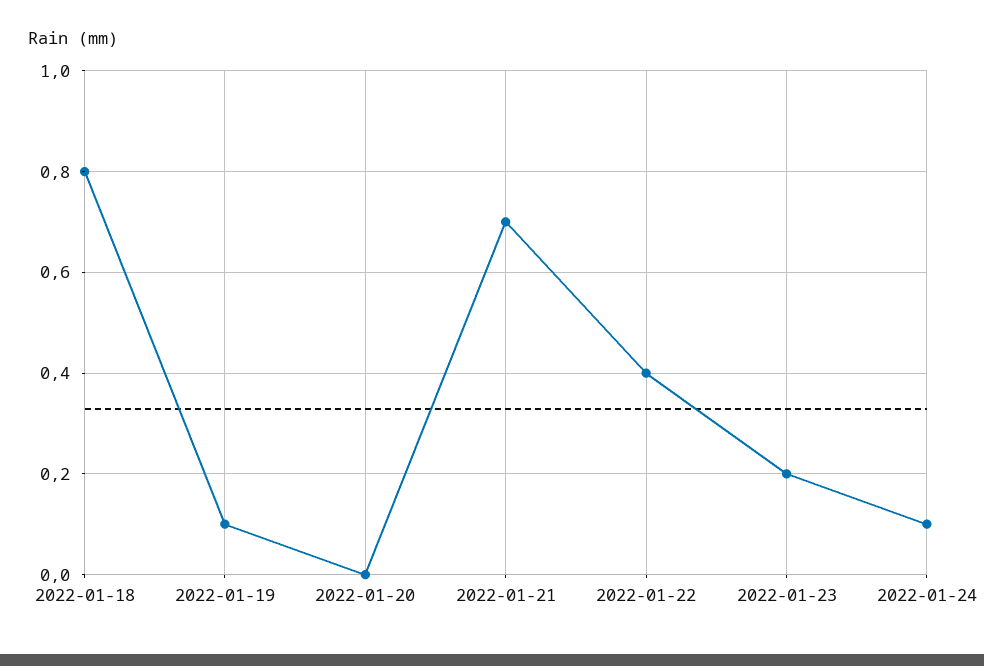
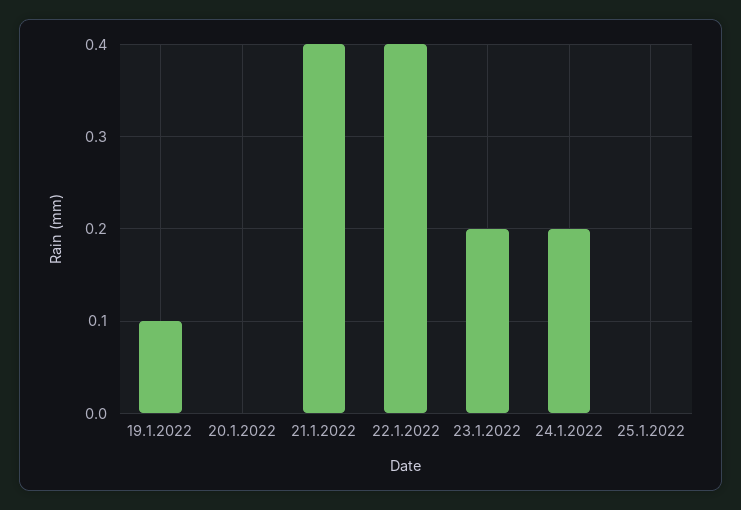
2022-01-18: 0.8 -> none
2022-01-21: 0.7 -> 0.4
2022-01-24: 0.1 -> 0.2
25.1.2022: none -> 0

